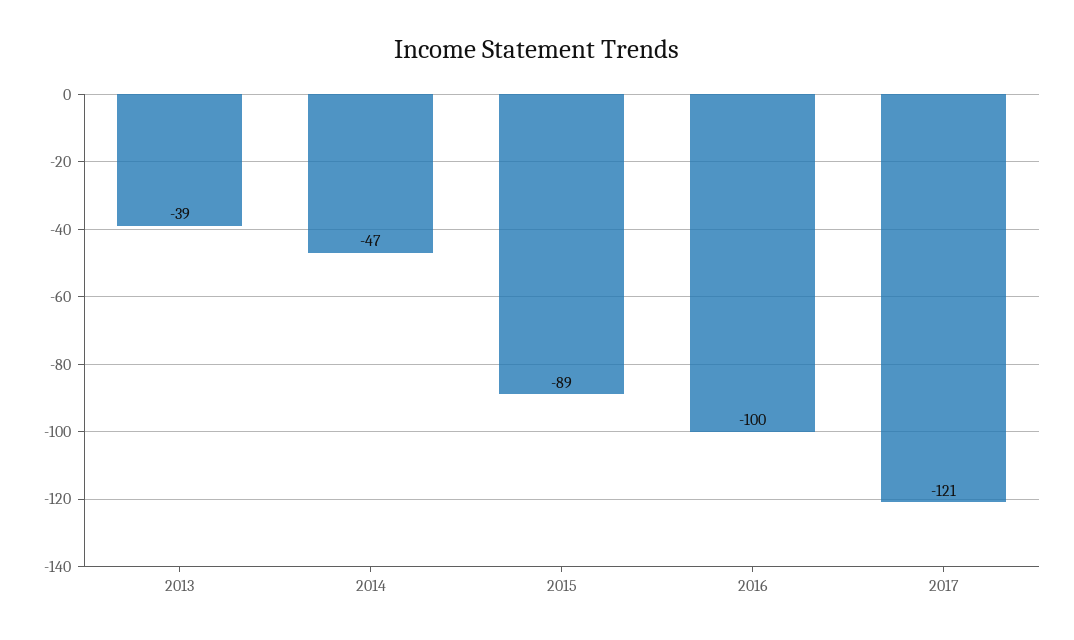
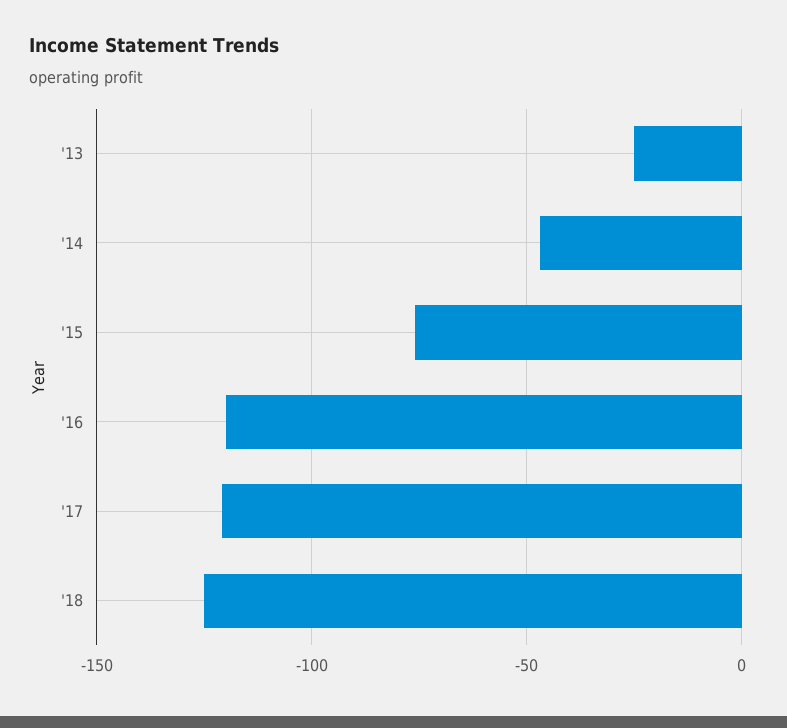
2013: -39 -> -25
2015: -89 -> -75
2016: -100 -> -120
'18: none -> -125

